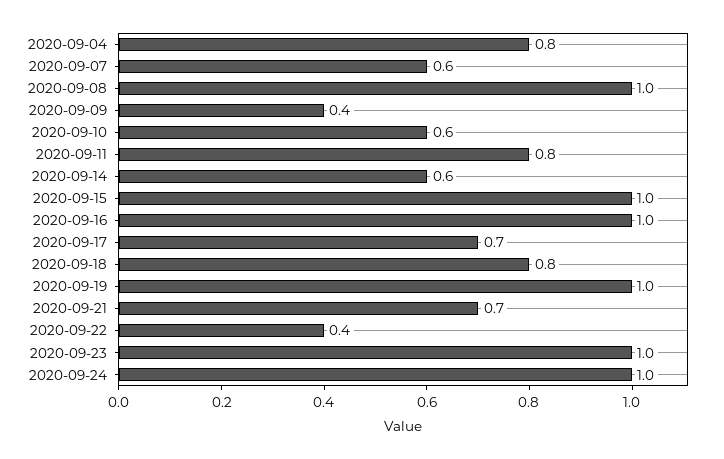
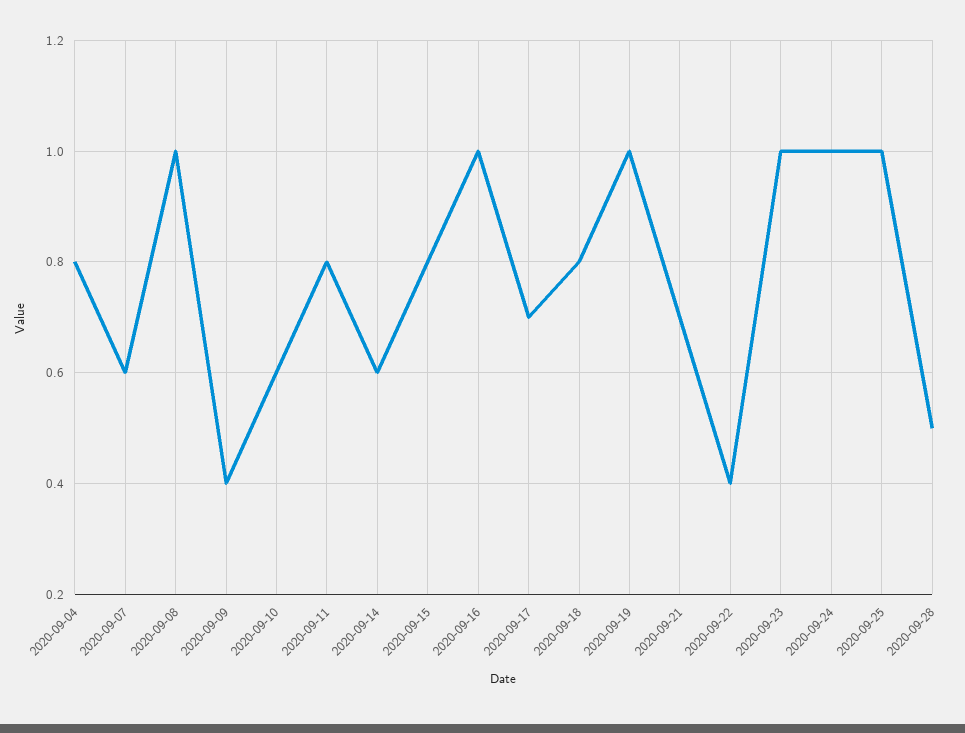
2020-09-15: 1 -> 0.8
2020-09-25: none -> 1
2020-09-28: none -> 0.5

